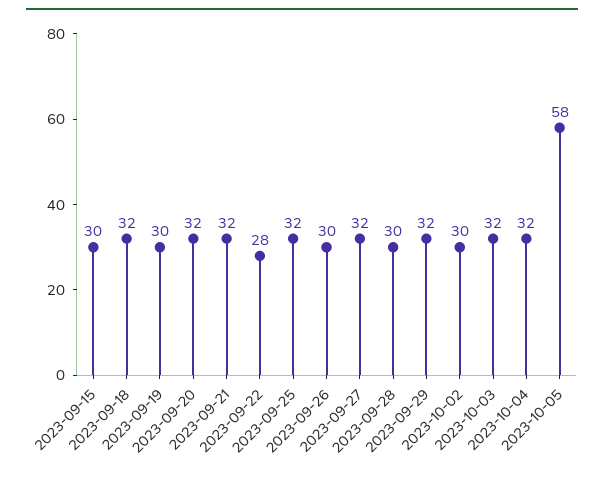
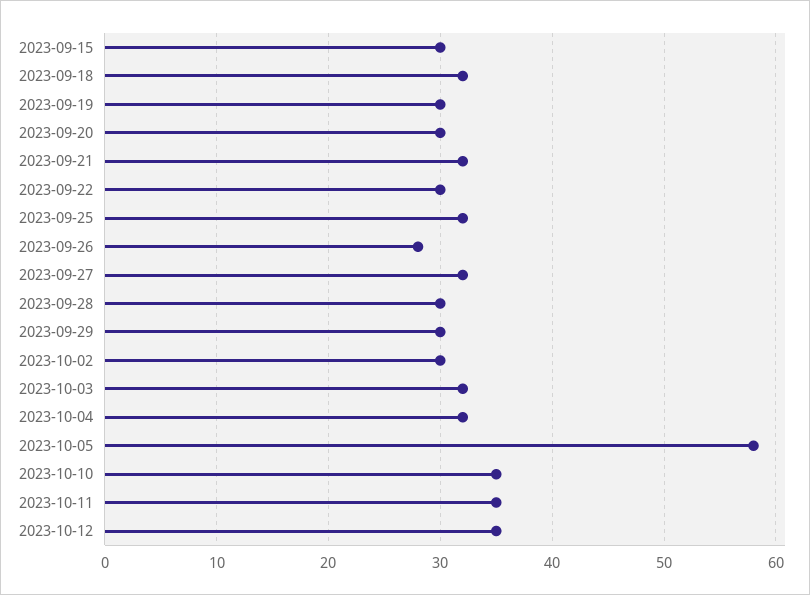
2023-09-20: 32 -> 30
2023-09-22: 28 -> 30
2023-09-26: 30 -> 28
2023-09-29: 32 -> 30
2023-10-10: none -> 35
2023-10-11: none -> 35
2023-10-12: none -> 35

